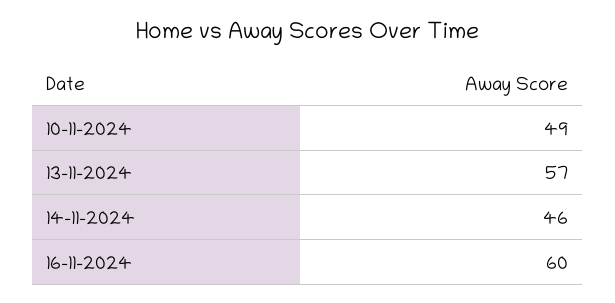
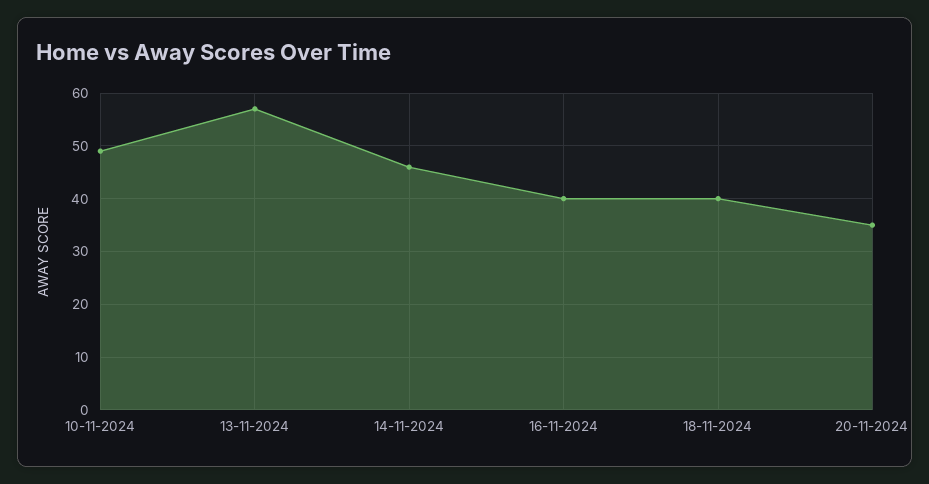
16-11-2024: 60 -> 40
18-11-2024: none -> 40
20-11-2024: none -> 35

